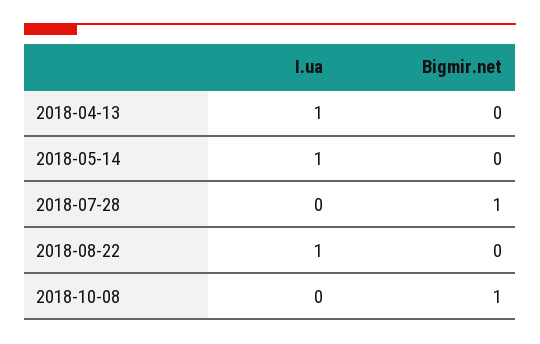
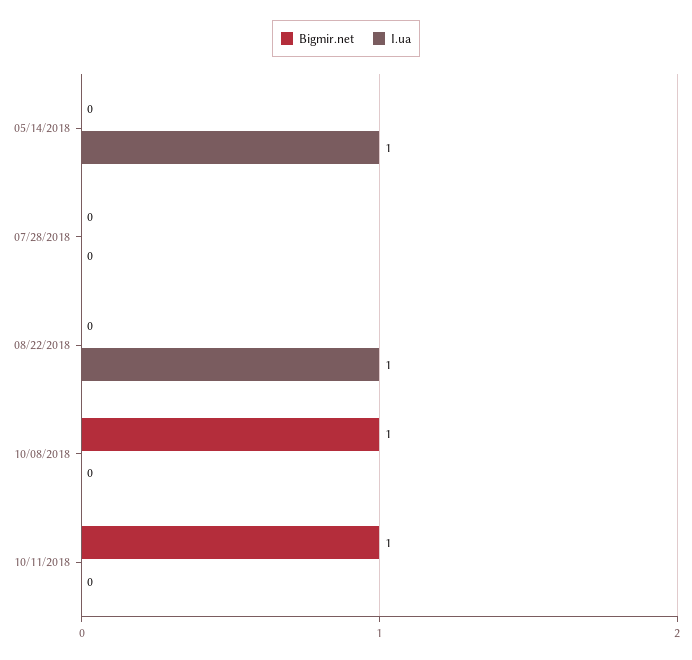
I.ua, 2018-04-13: 1 -> none
Bigmir.net, 2018-04-13: 0 -> none
Bigmir.net, 2018-07-28: 1 -> 0
Bigmir.net, 10/11/2018: none -> 1
I.ua, 10/11/2018: none -> 0

